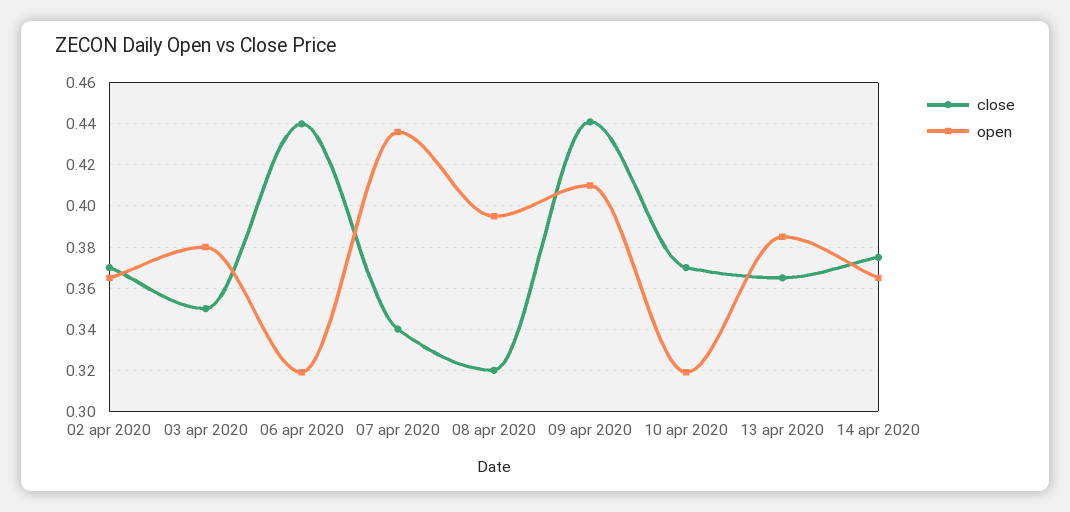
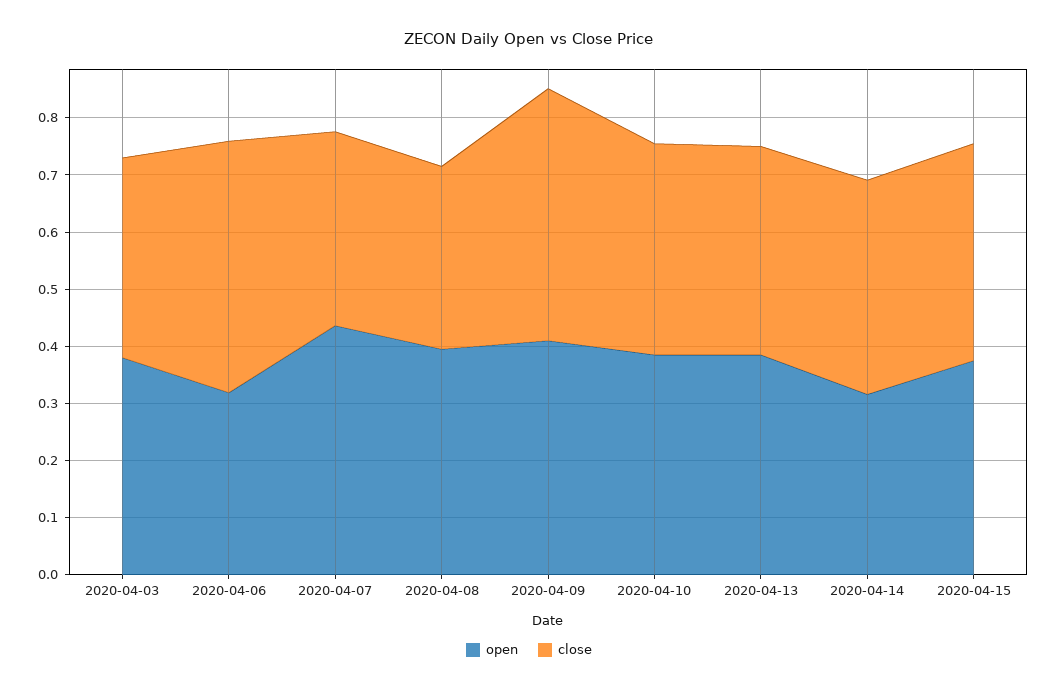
close, 02 apr 2020: 0.37 -> none
open, 02 apr 2020: 0.365 -> none
open, 10 apr 2020: 0.32 -> 0.38
open, 14 apr 2020: 0.365 -> 0.32
open, 2020-04-15: none -> 0.38
close, 2020-04-15: none -> 0.38

